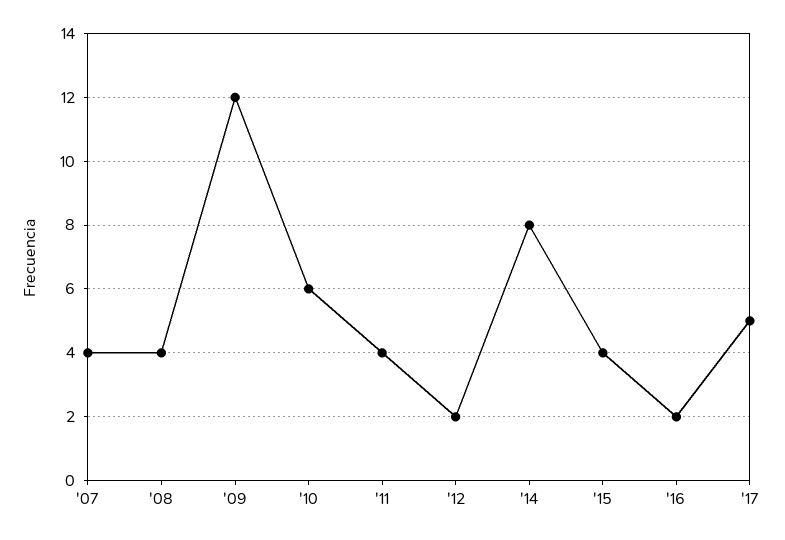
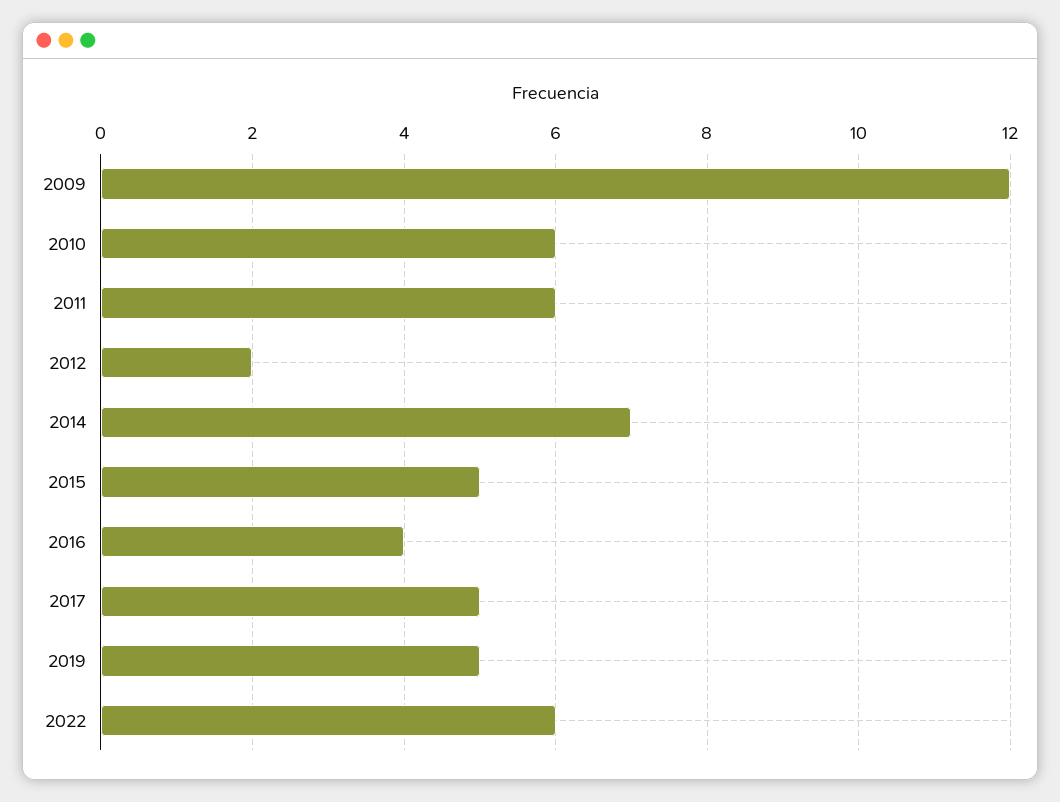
'07: 4 -> none
'08: 4 -> none
'11: 4 -> 6
'14: 8 -> 7
'15: 4 -> 5
'16: 2 -> 4
2019: none -> 5
2022: none -> 6

